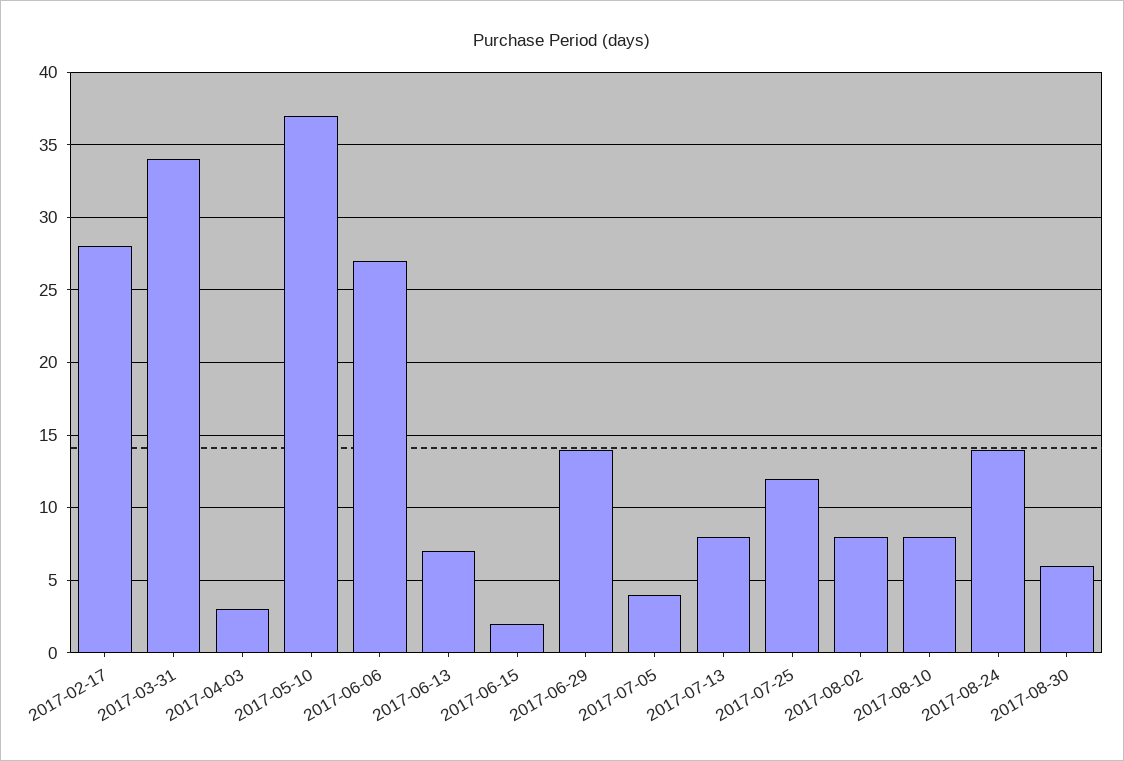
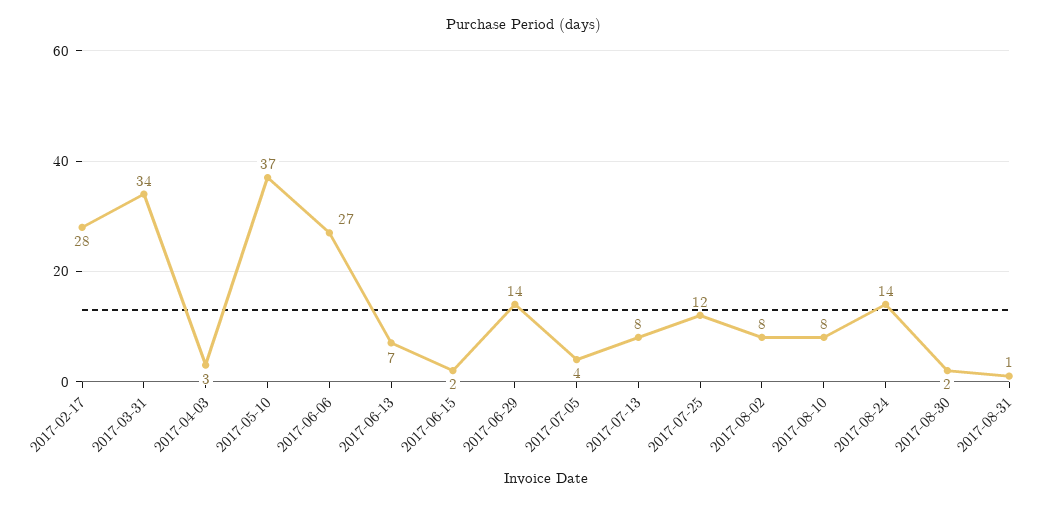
2017-08-30: 6 -> 2
2017-08-31: none -> 1

